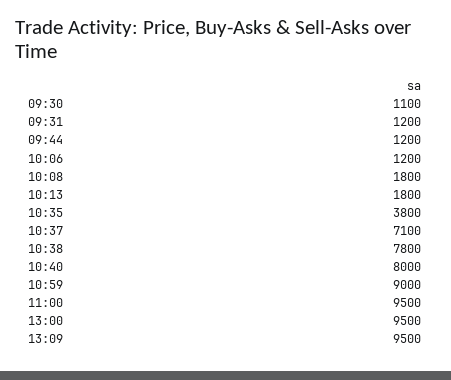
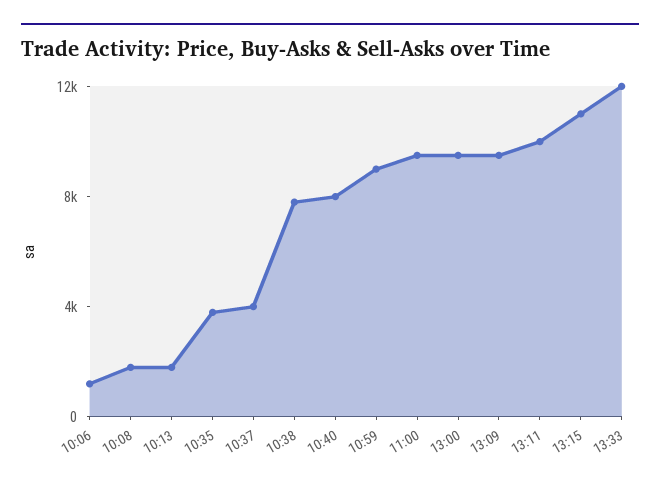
09:30: 1100 -> none
09:31: 1200 -> none
09:44: 1200 -> none
10:37: 7100 -> 4000
13:11: none -> 10000
13:15: none -> 11000
13:33: none -> 12000

